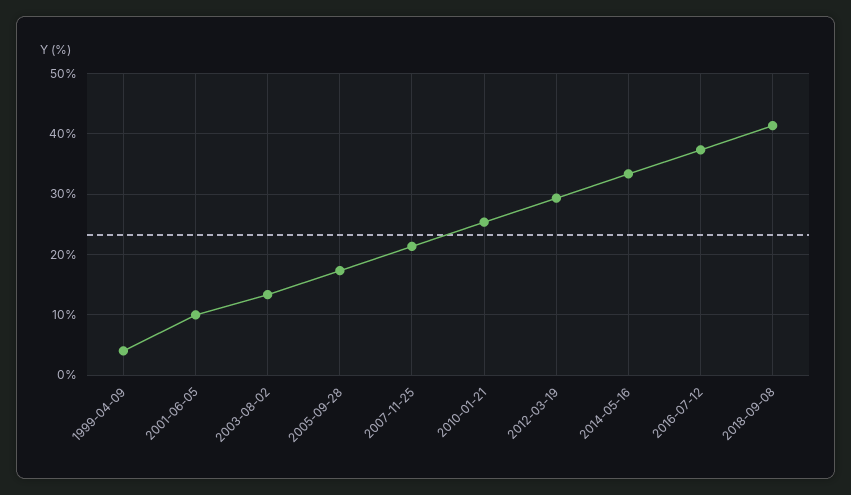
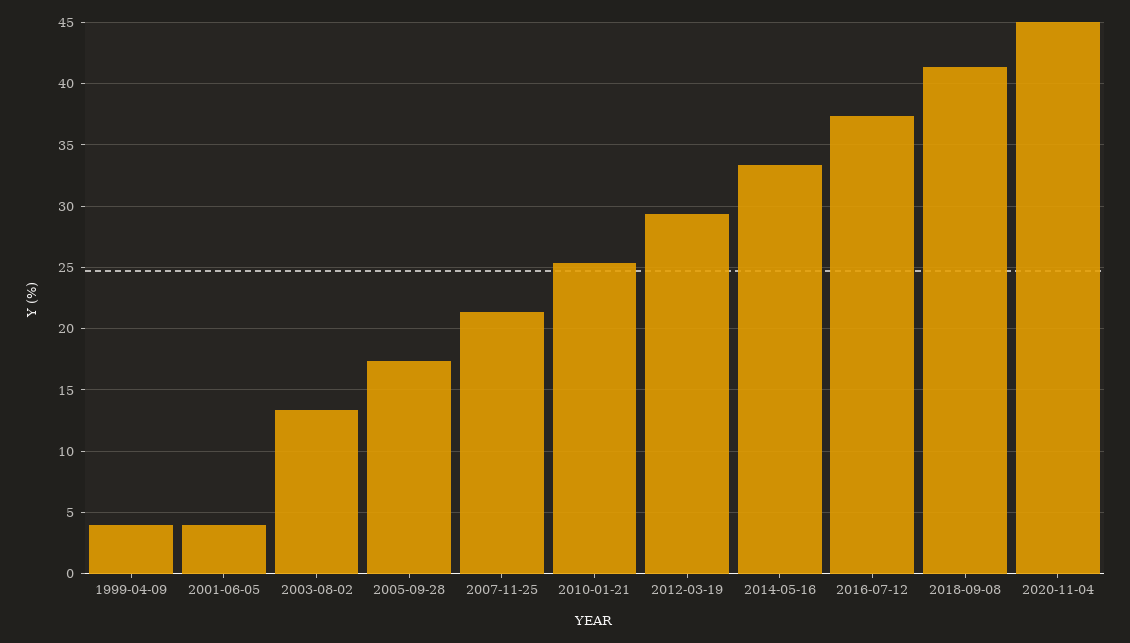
2001-06-05: 10 -> 4
2020-11-04: none -> 45

